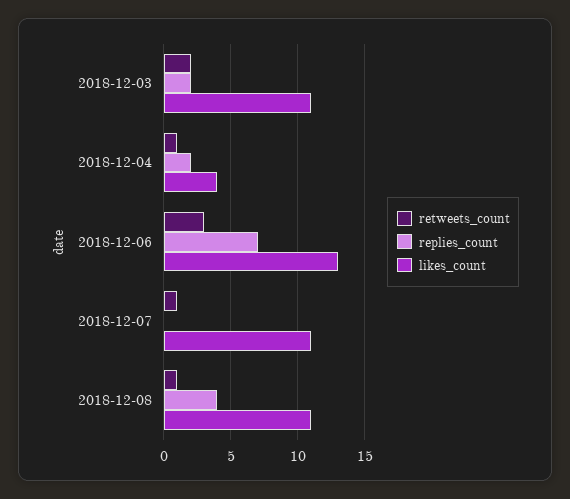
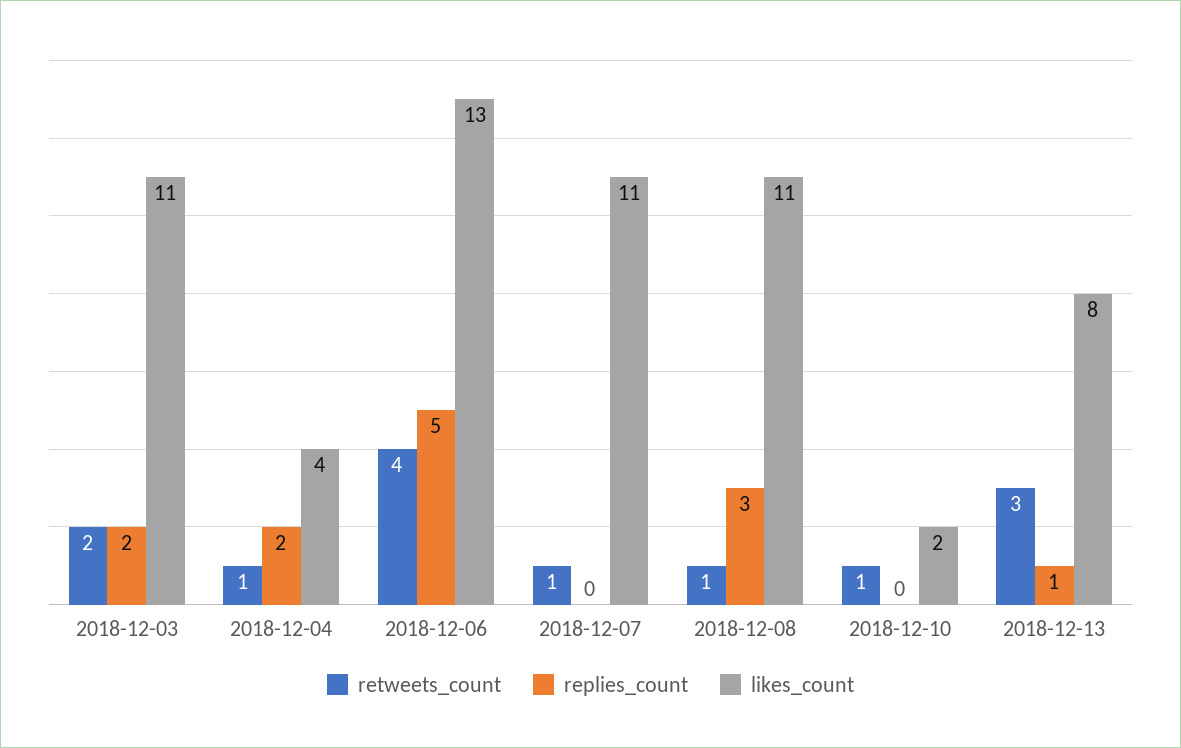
retweets_count, 2018-12-06: 3 -> 4
replies_count, 2018-12-06: 7 -> 5
replies_count, 2018-12-08: 4 -> 3
retweets_count, 2018-12-10: none -> 1
replies_count, 2018-12-10: none -> 0
likes_count, 2018-12-10: none -> 2
retweets_count, 2018-12-13: none -> 3
replies_count, 2018-12-13: none -> 1
likes_count, 2018-12-13: none -> 8

